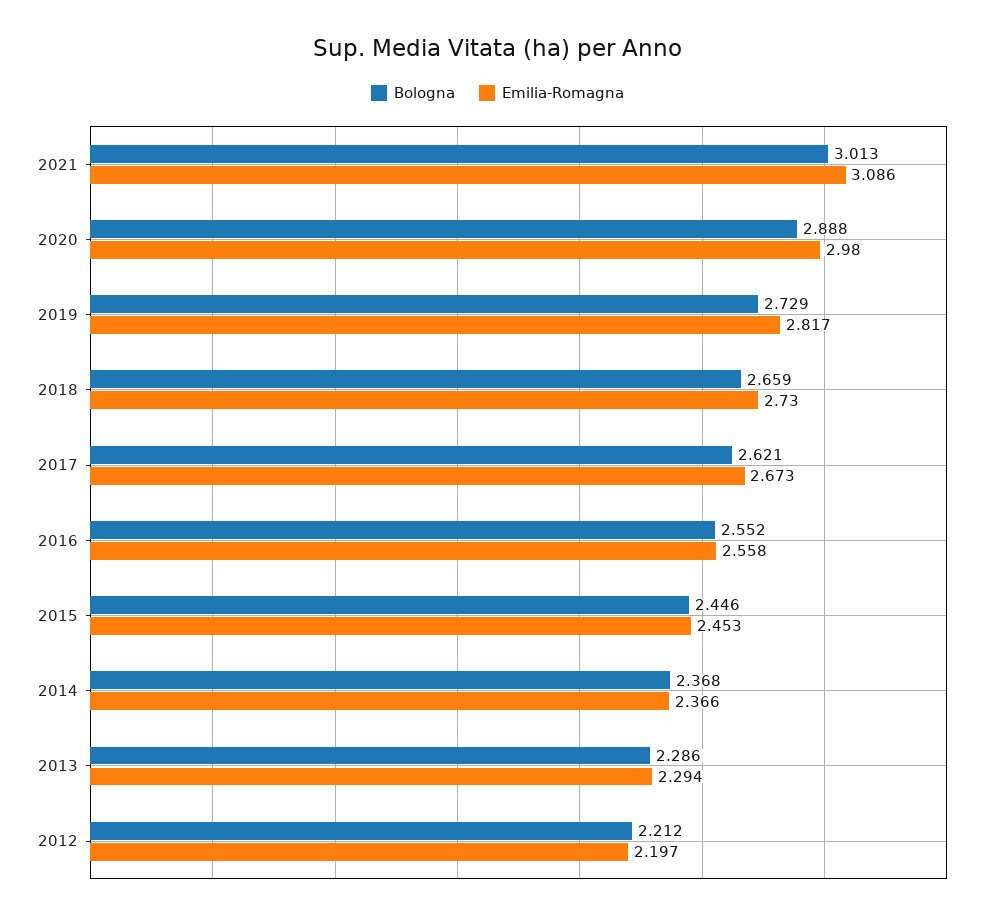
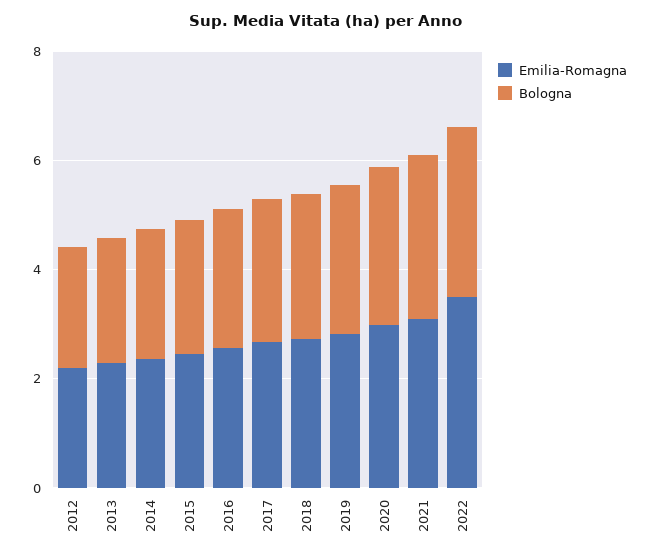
Emilia-Romagna, 2022: none -> 3.5
Bologna, 2022: none -> 3

